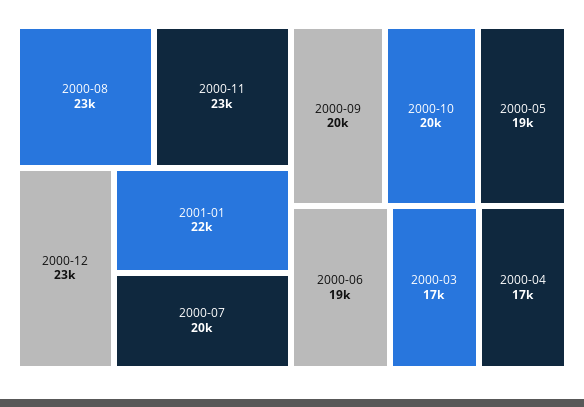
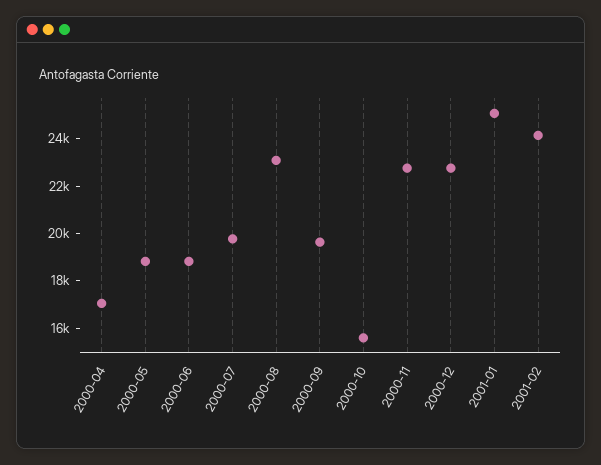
2001-01: 22000 -> 25000
2000-10: 20000 -> 15500
2000-03: 17000 -> none
2001-02: none -> 24000

